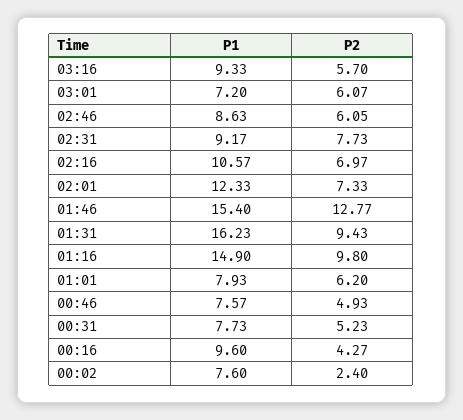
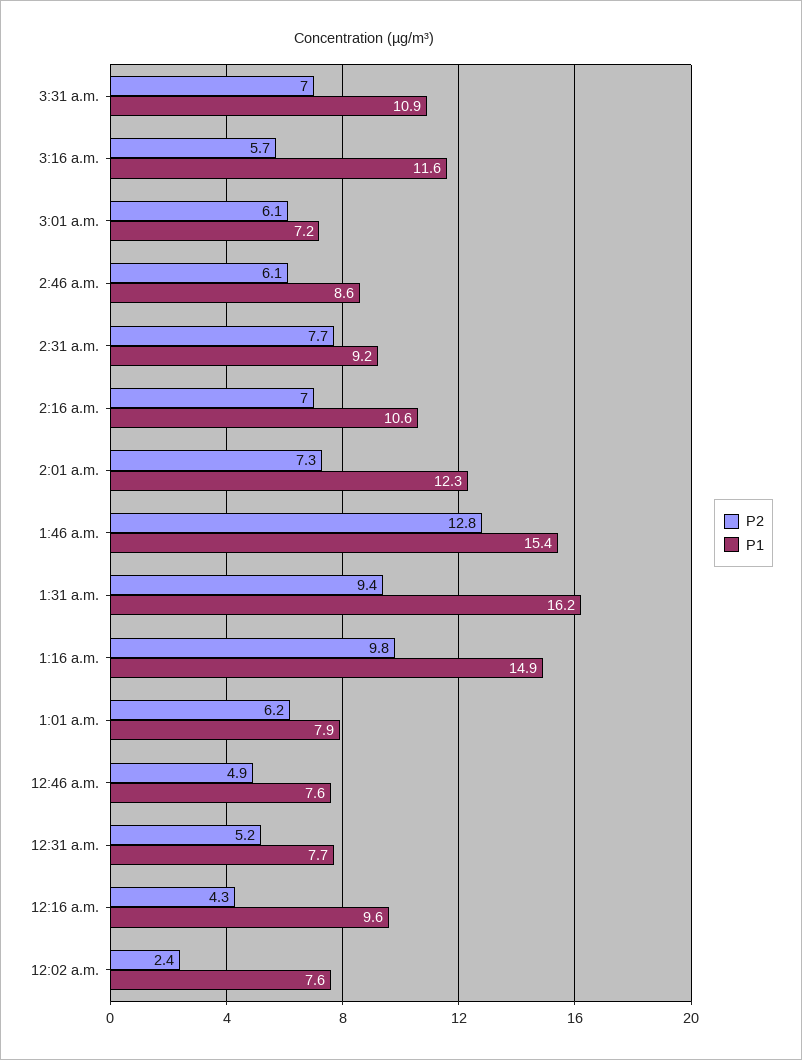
P1, 03:16: 9.33 -> 11.6
P2, 3:31 a.m.: none -> 7
P1, 3:31 a.m.: none -> 10.9

